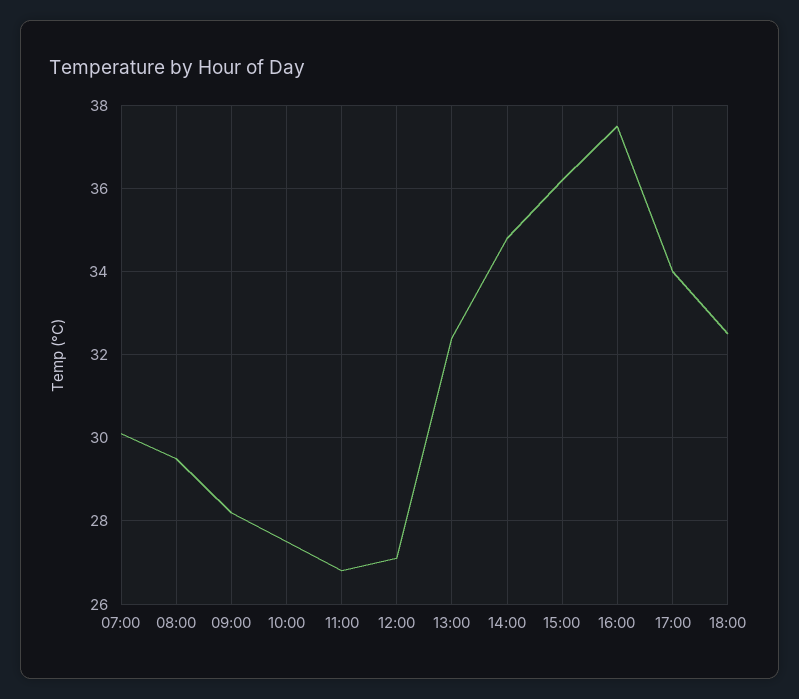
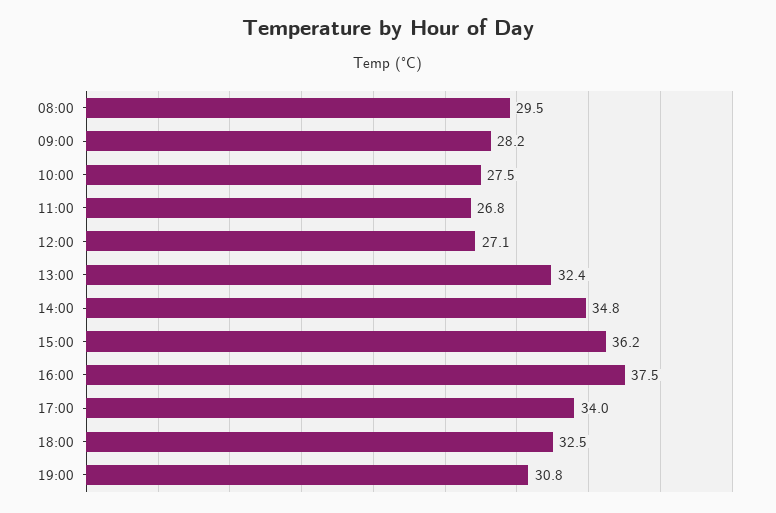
07:00: 30 -> none
19:00: none -> 30.8

